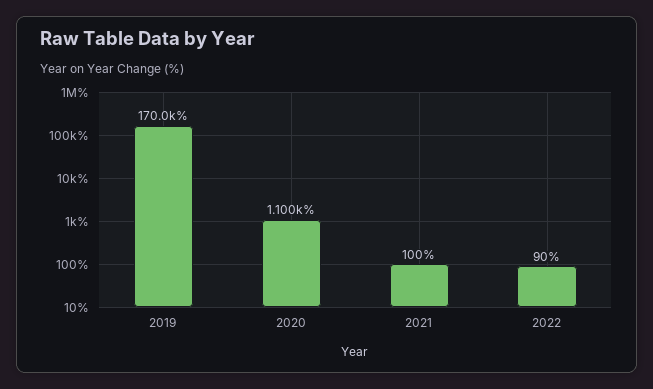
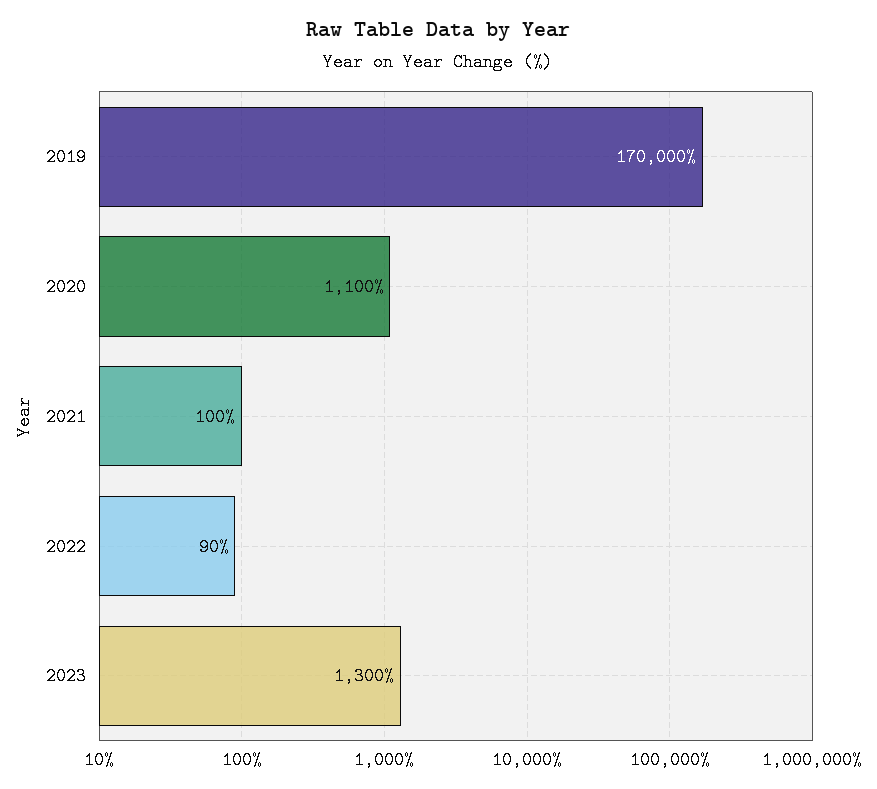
2023: none -> 1300

